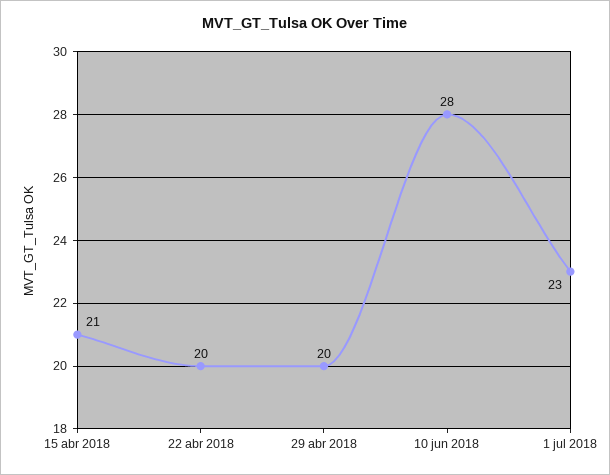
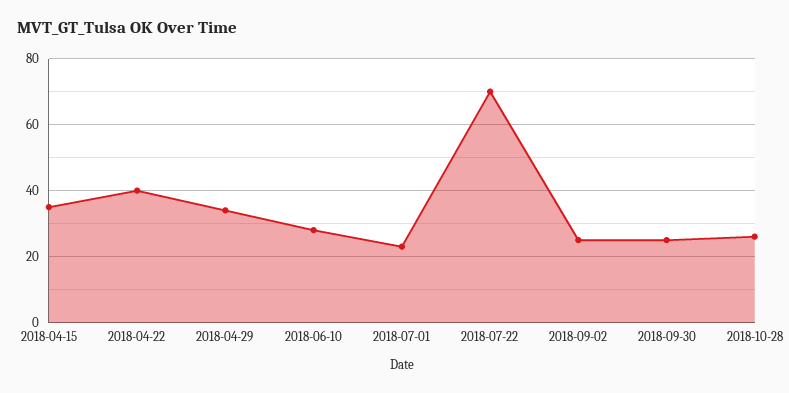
15 abr 2018: 21 -> 35
22 abr 2018: 20 -> 40
29 abr 2018: 20 -> 35
2018-07-22: none -> 70
2018-09-02: none -> 25
2018-09-30: none -> 25
2018-10-28: none -> 25

